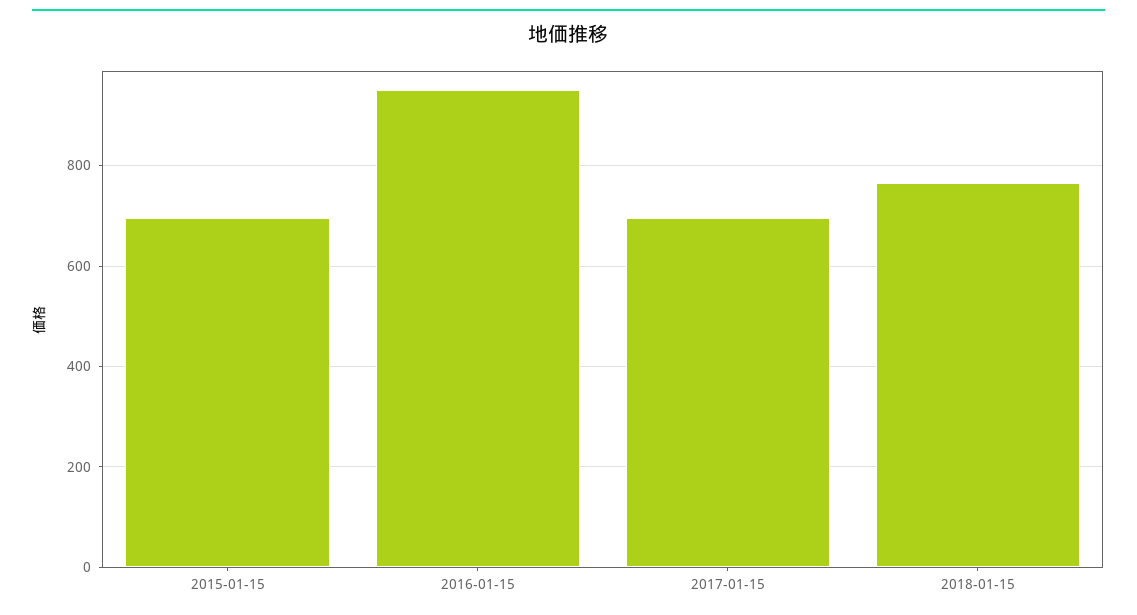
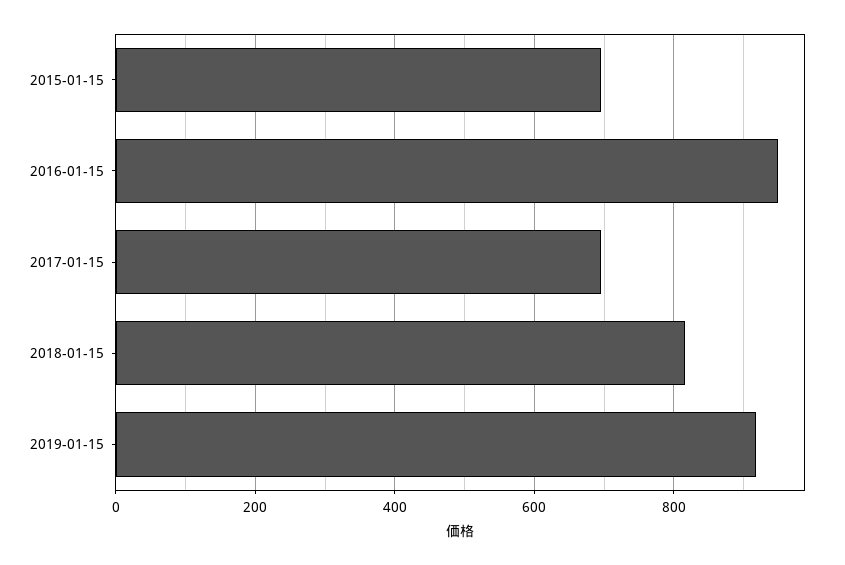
2018-01-15: 760 -> 820
2019-01-15: none -> 920

